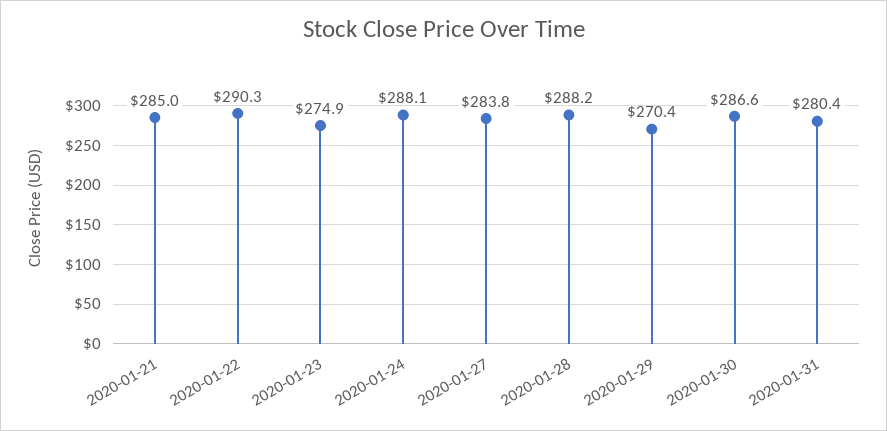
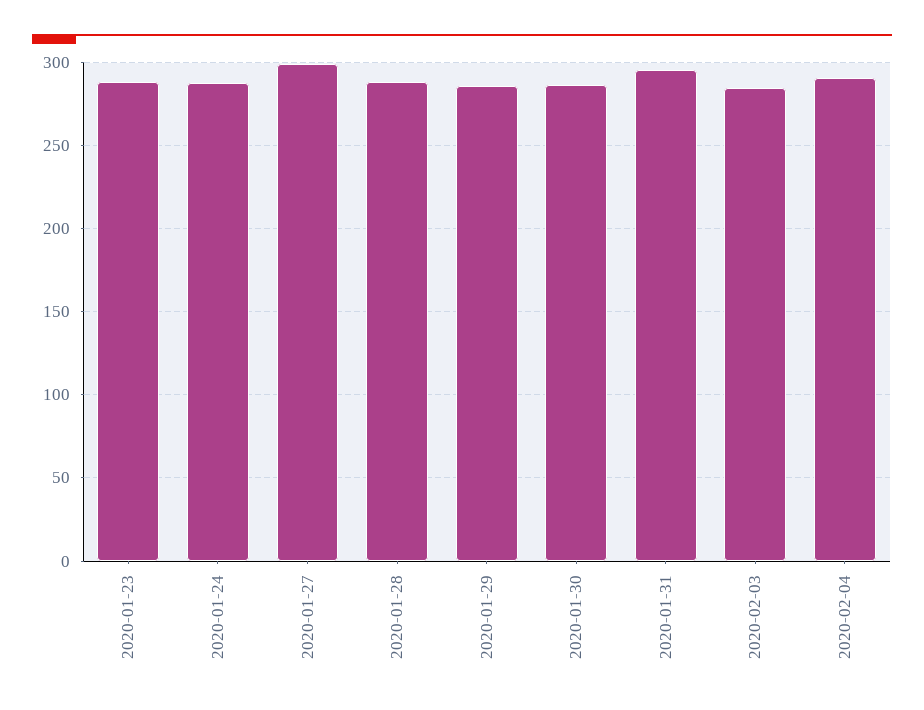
2020-01-21: 285 -> none
2020-01-22: 290.3 -> none
2020-01-23: 274.9 -> 290
2020-01-27: 283.8 -> 300
2020-01-29: 270.4 -> 285
2020-01-31: 280.4 -> 295
2020-02-03: none -> 285
2020-02-04: none -> 290

